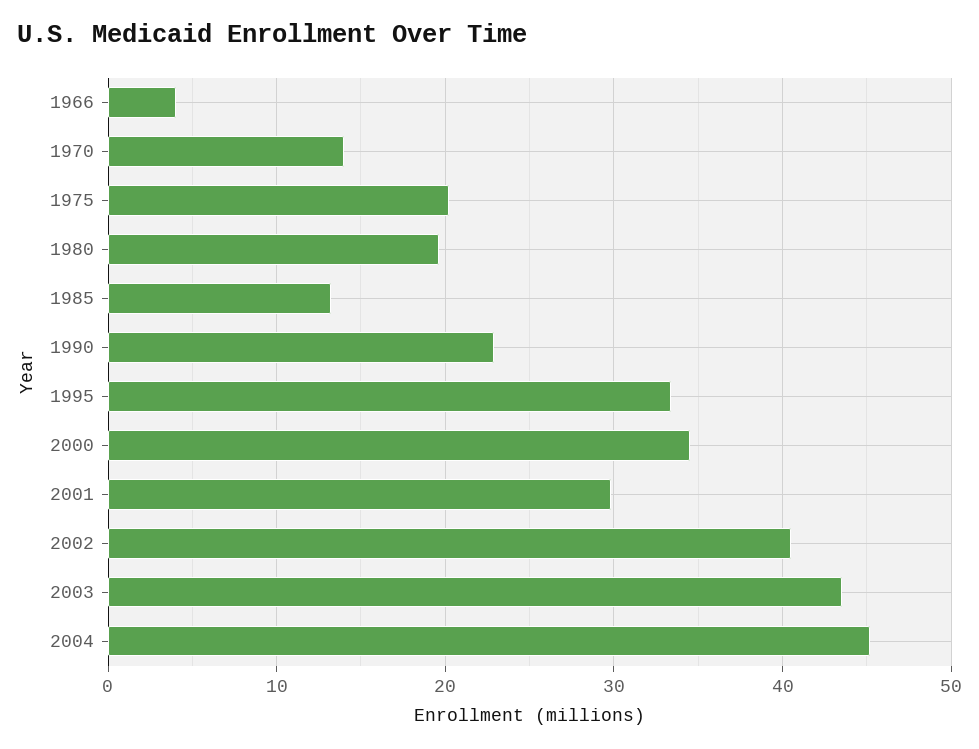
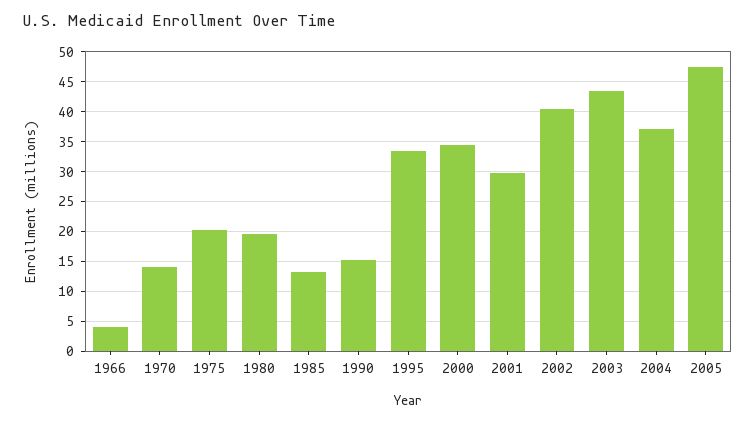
1990: 23 -> 15
2004: 45 -> 37.5
2005: none -> 47.5

